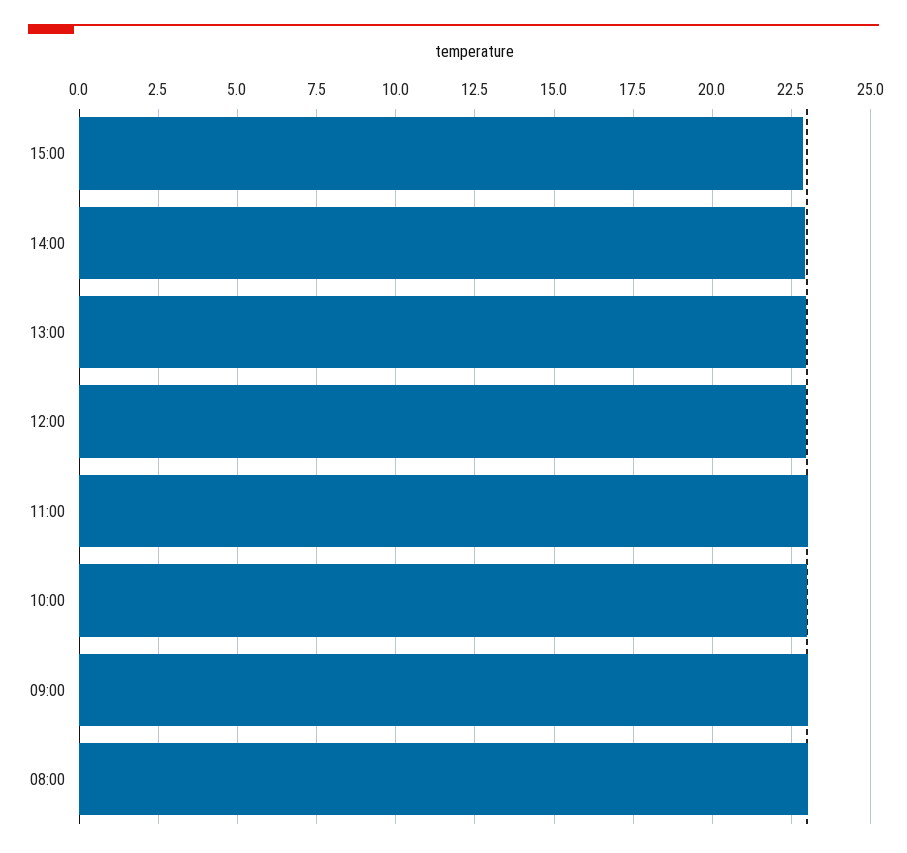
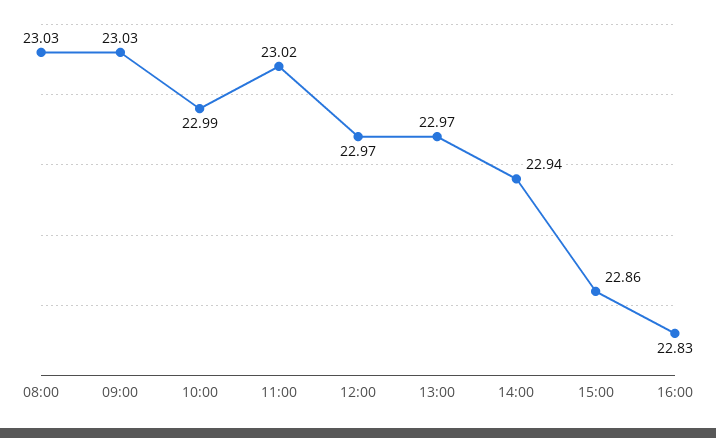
16:00: none -> 22.83

